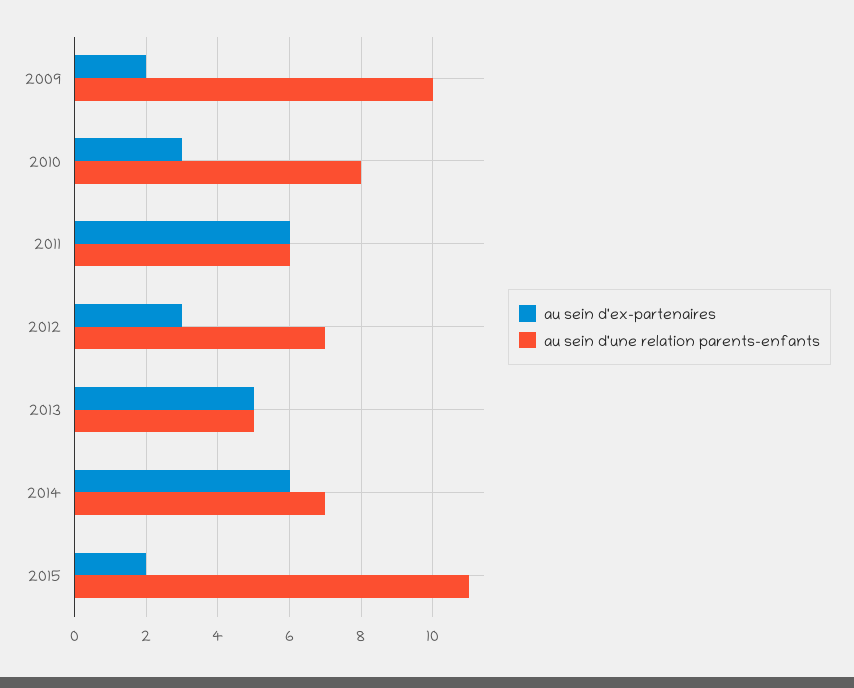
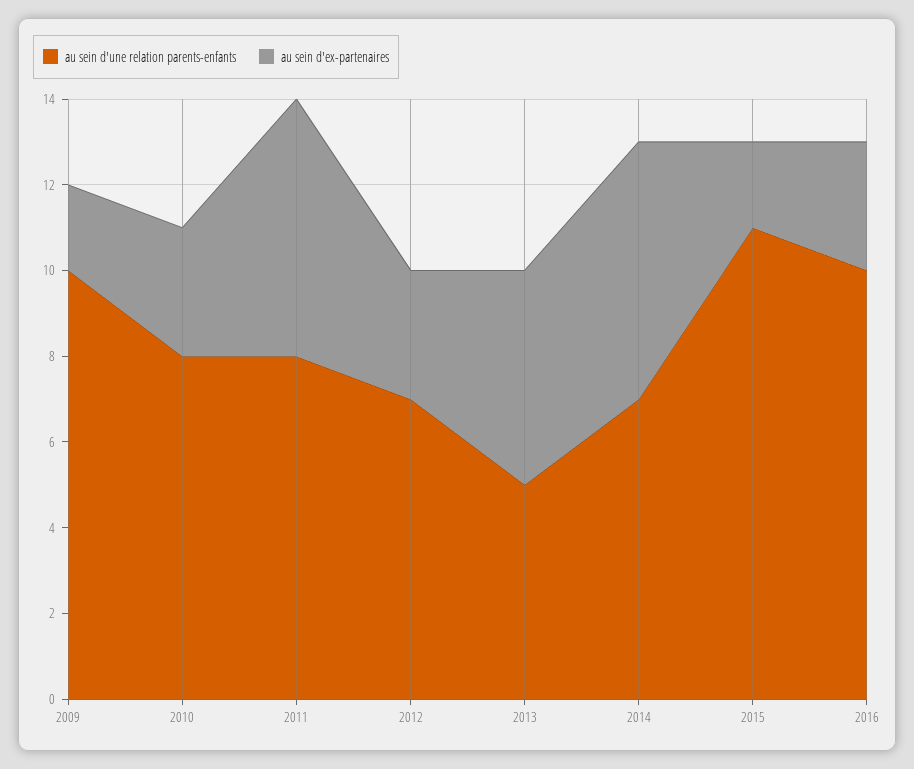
au sein d'une relation parents-enfants, 2011: 6 -> 8
au sein d'une relation parents-enfants, 2016: none -> 10
au sein d'ex-partenaires, 2016: none -> 3

